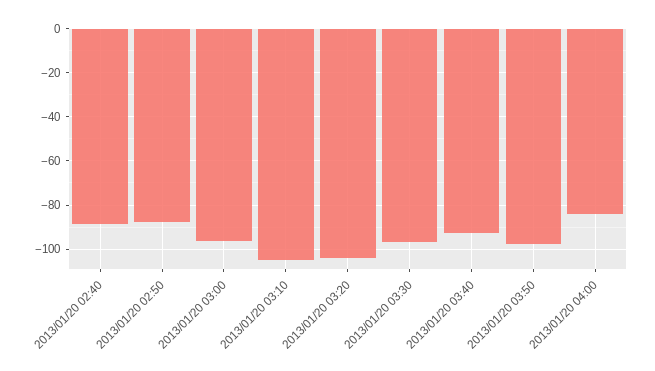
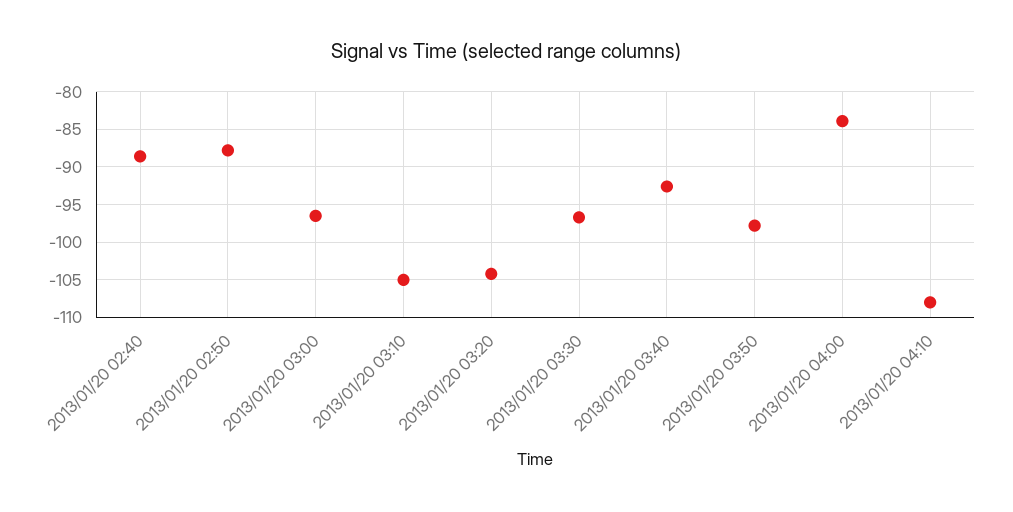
2013/01/20 04:10: none -> -108

